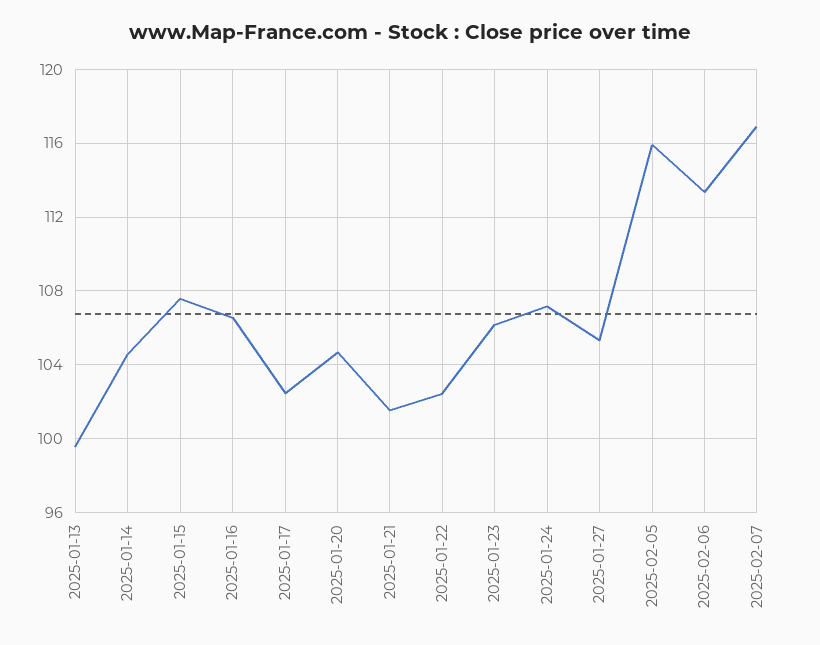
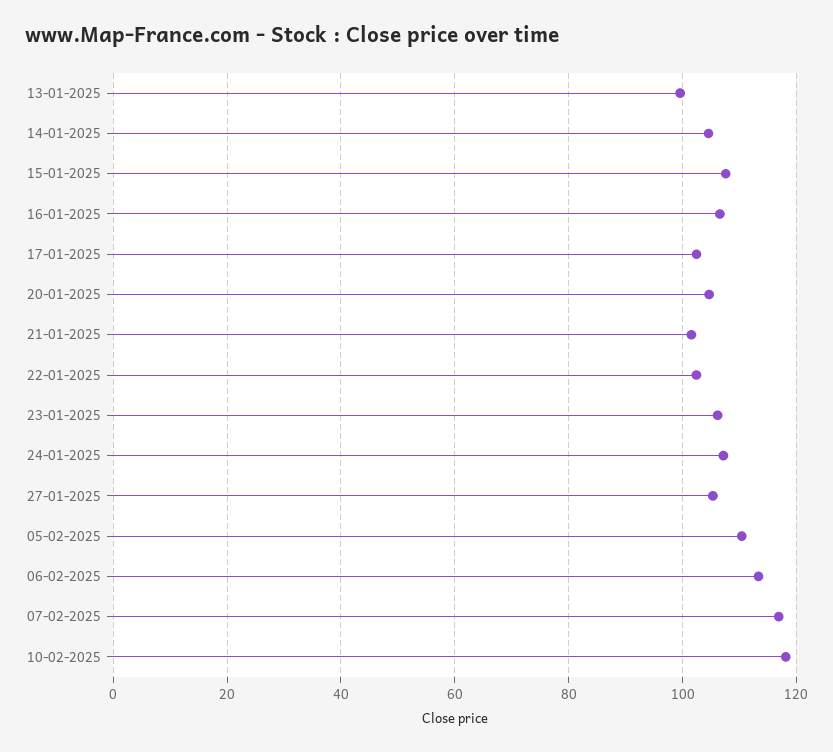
2025-02-05: 116 -> 110
10-02-2025: none -> 118

